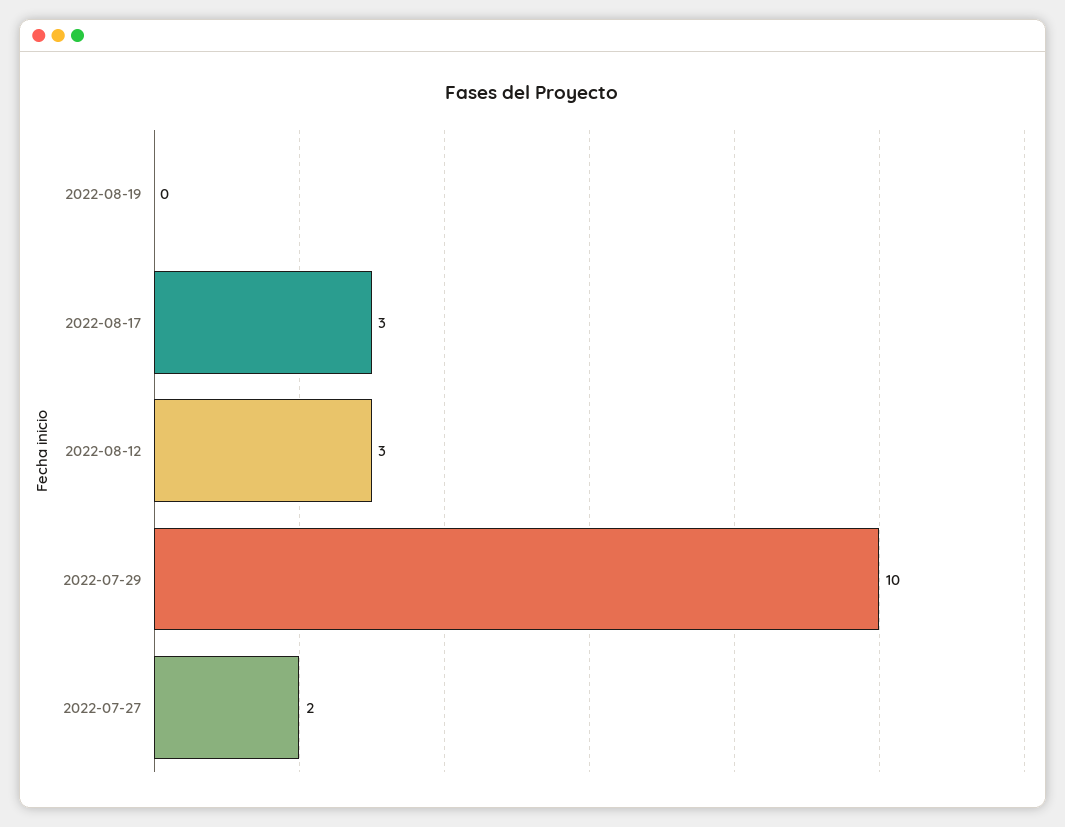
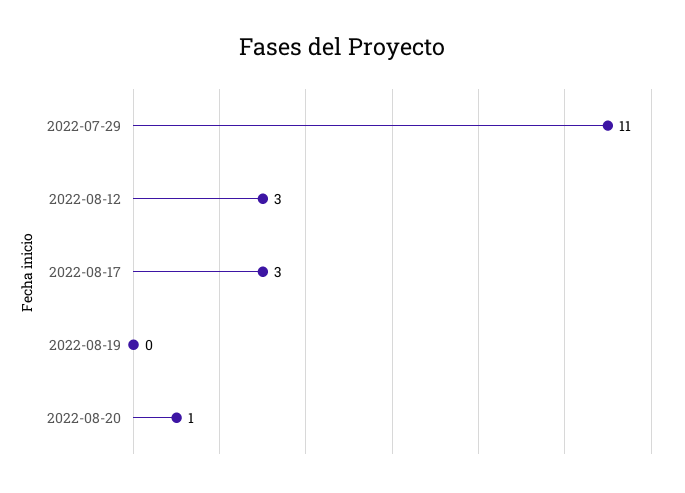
2022-07-29: 10 -> 11
2022-07-27: 2 -> none
2022-08-20: none -> 1

